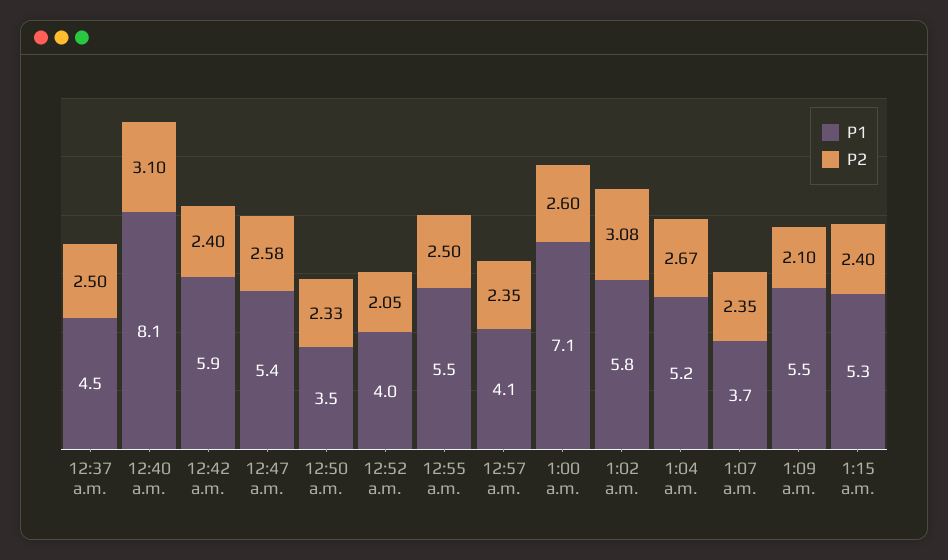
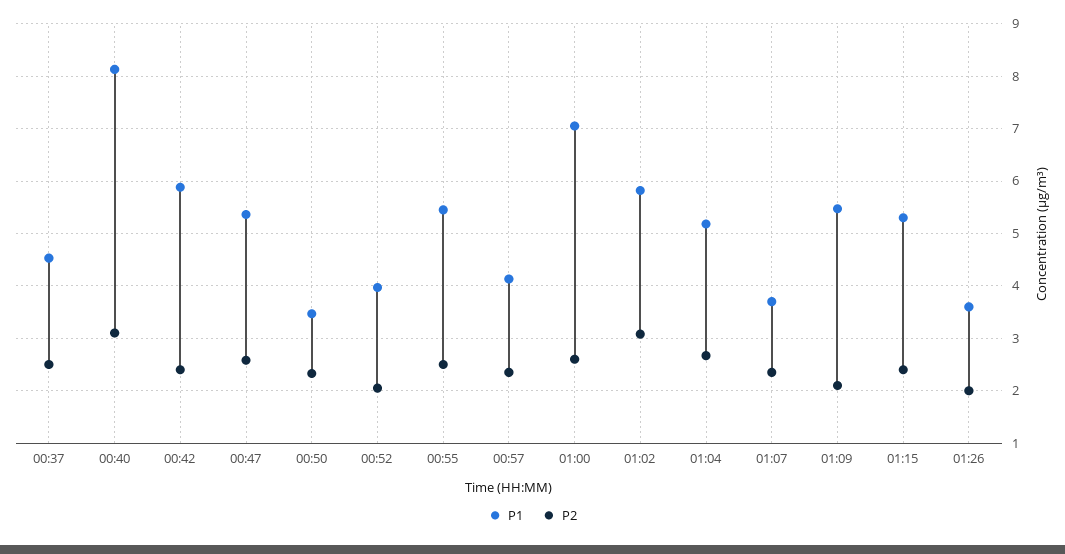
P1, 01:26: none -> 3.6
P2, 01:26: none -> 2

